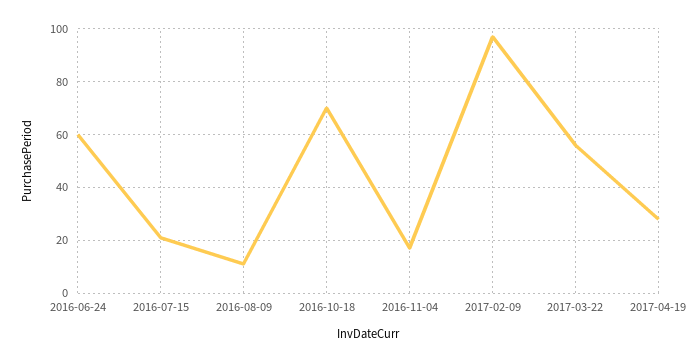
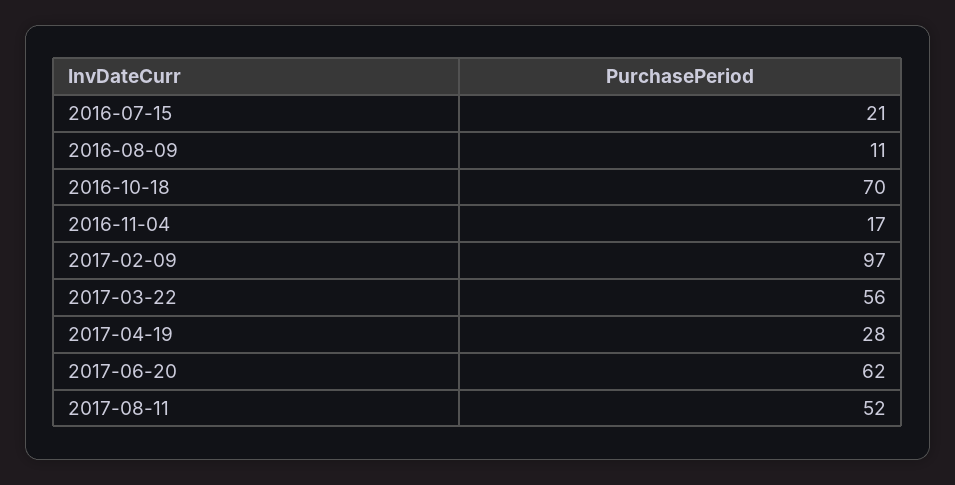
2016-06-24: 60 -> none
2017-06-20: none -> 62
2017-08-11: none -> 52

